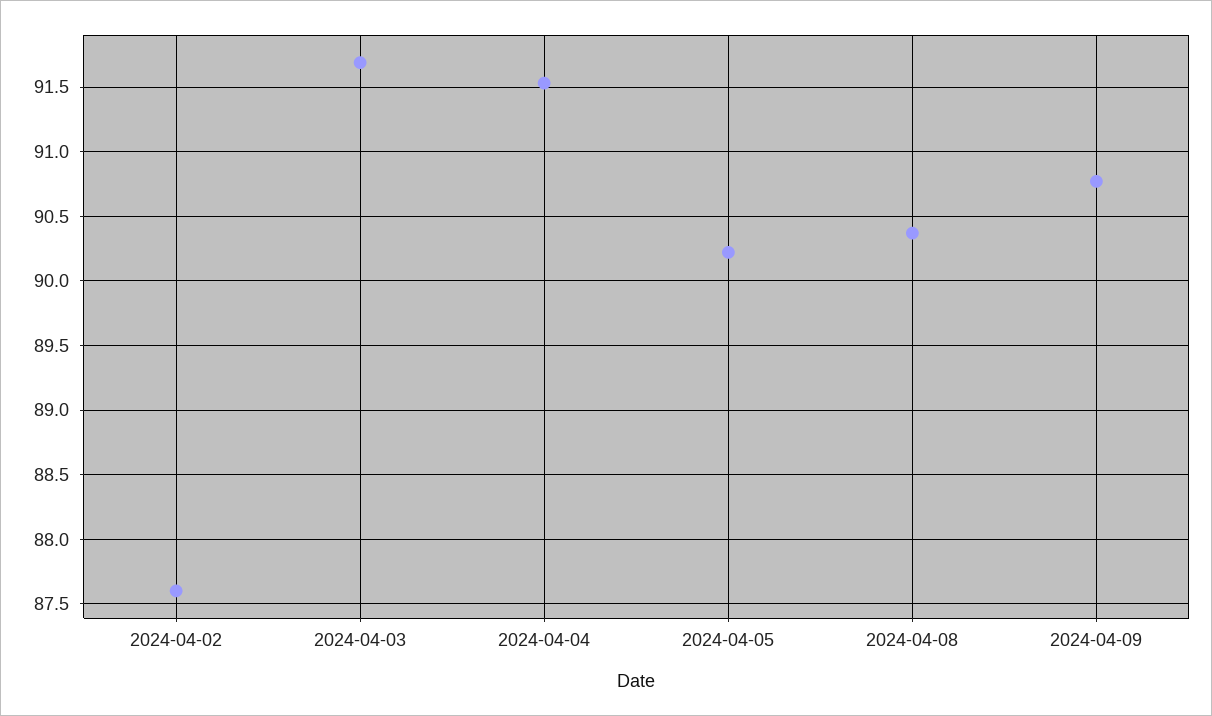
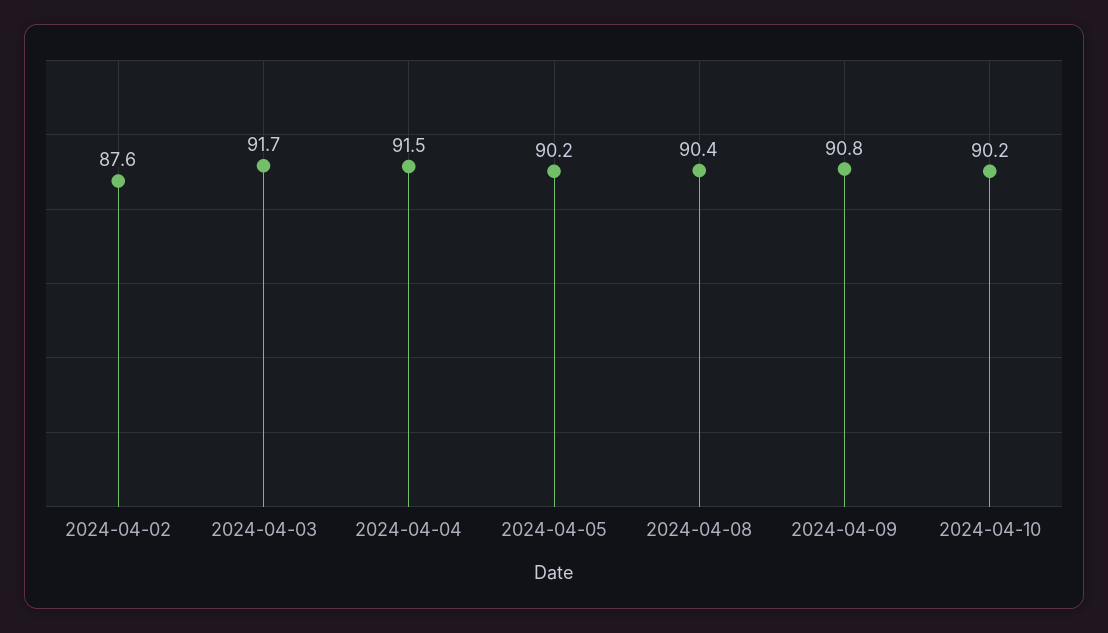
2024-04-10: none -> 90.2

